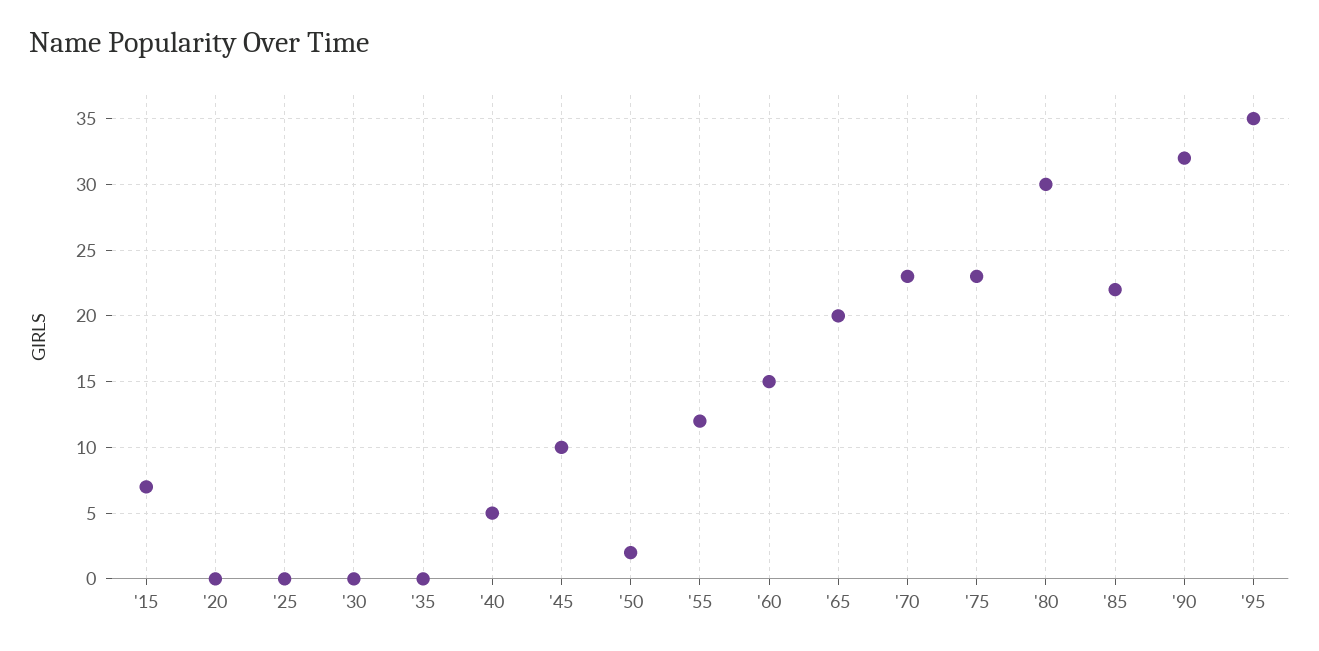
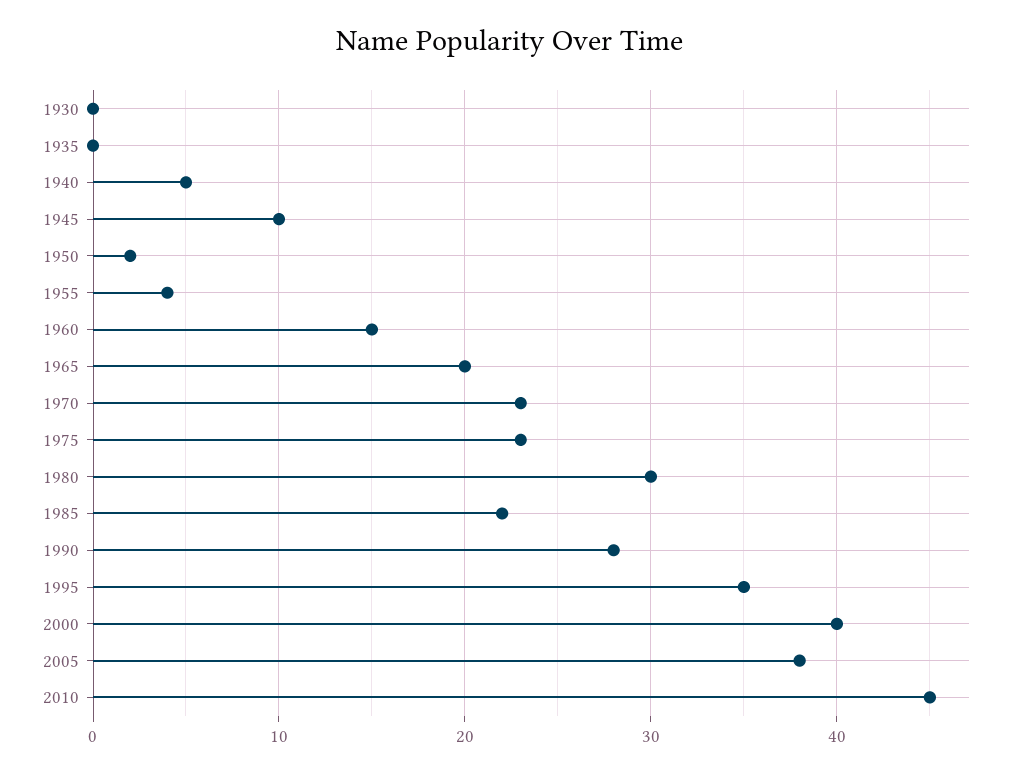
'15: 7 -> none
'20: 0 -> none
'25: 0 -> none
'55: 12 -> 4
'90: 32 -> 28
2000: none -> 40
2005: none -> 38
2010: none -> 45

